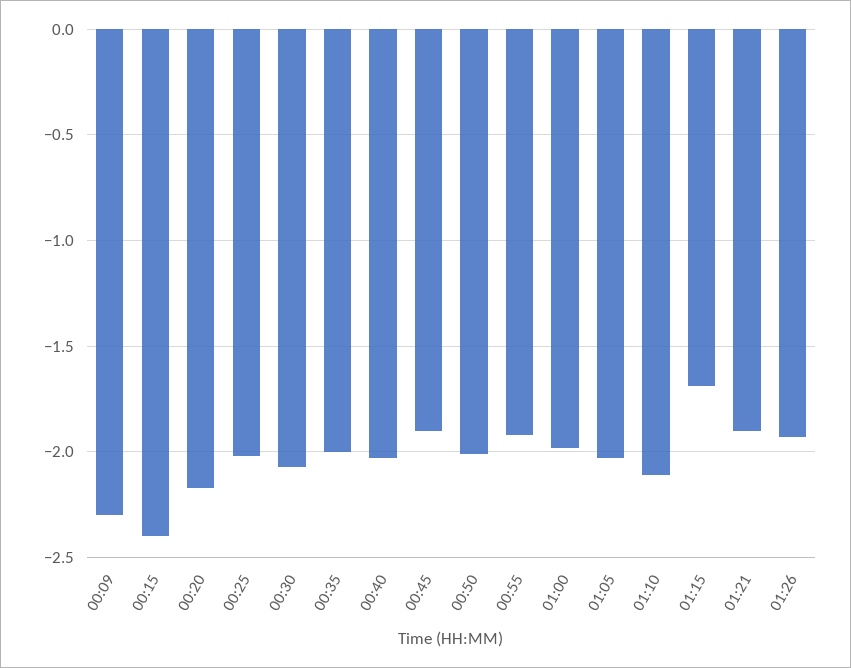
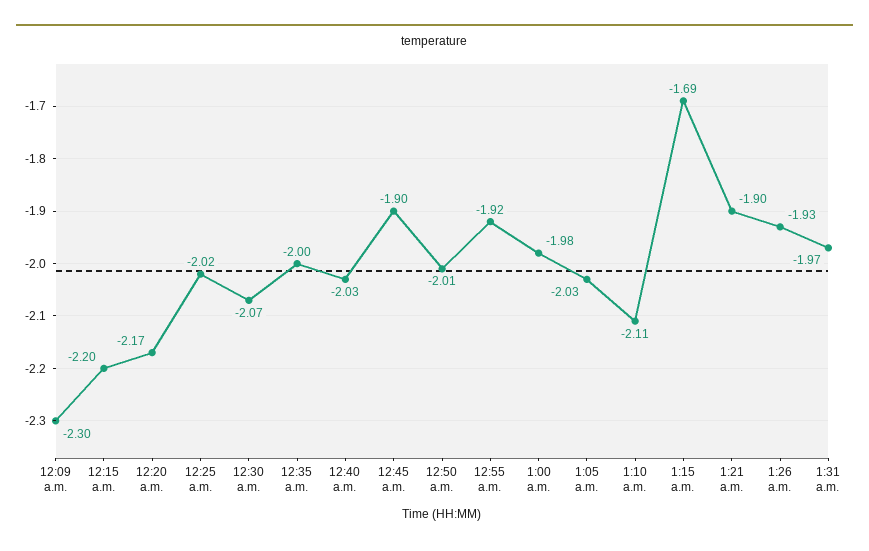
00:15: -2.4 -> -2.2
1:31 a.m.: none -> -1.97

